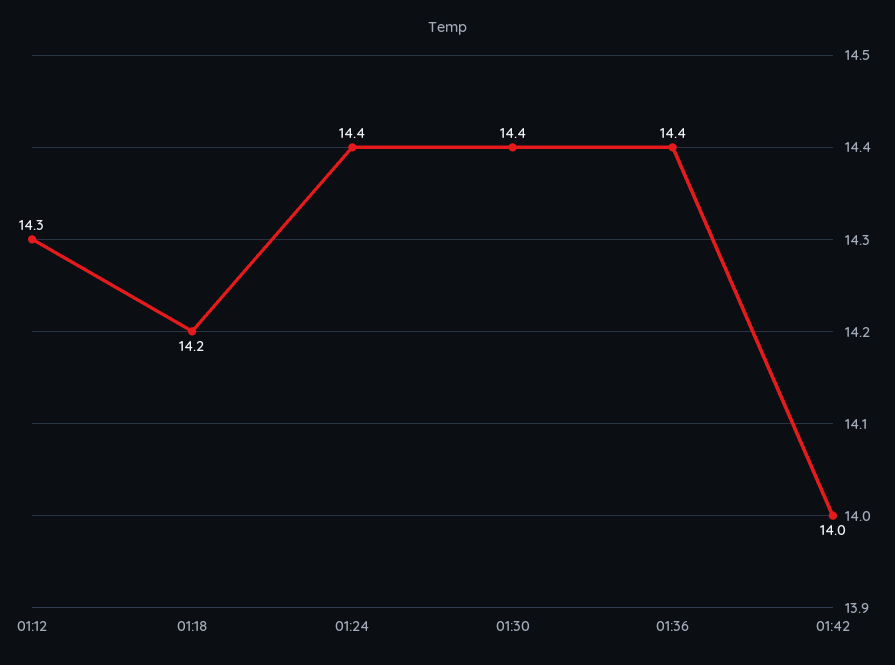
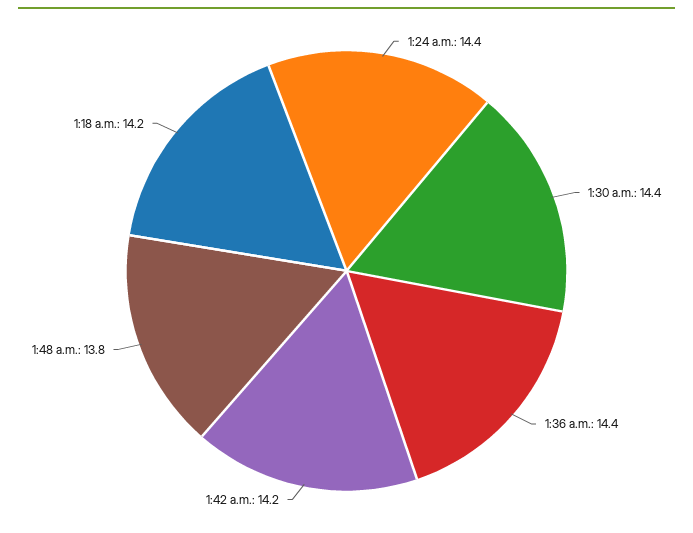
01:12: 14.3 -> none
01:42: 14 -> 14.2
1:48 a.m.: none -> 13.8

